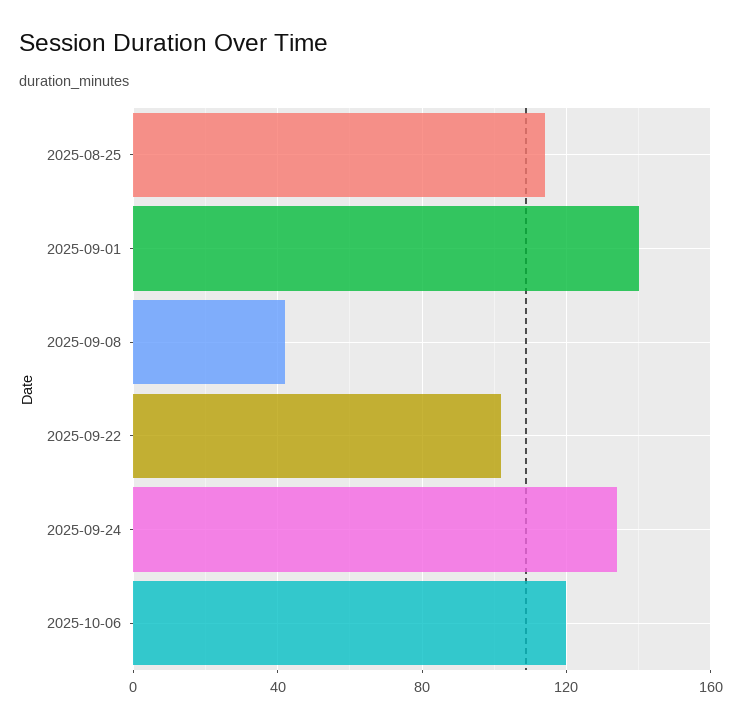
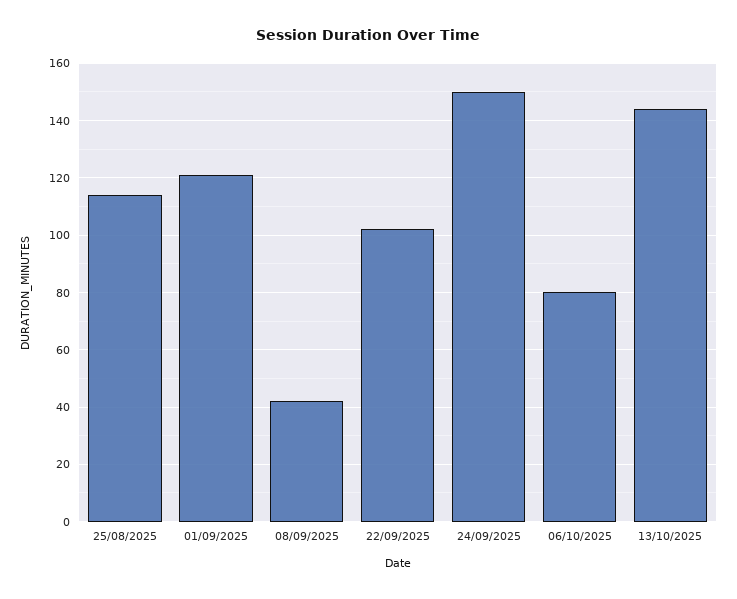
2025-09-01: 140 -> 120
2025-09-24: 135 -> 150
2025-10-06: 120 -> 80
13/10/2025: none -> 145

